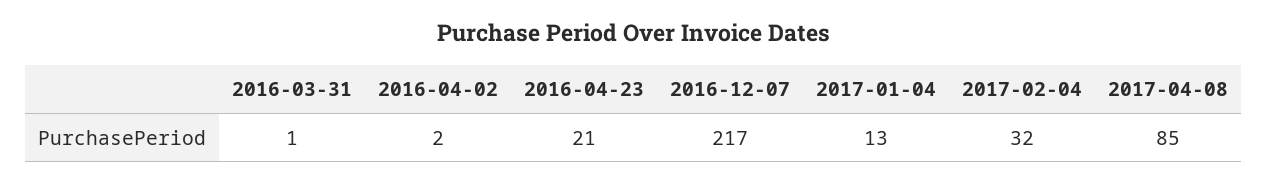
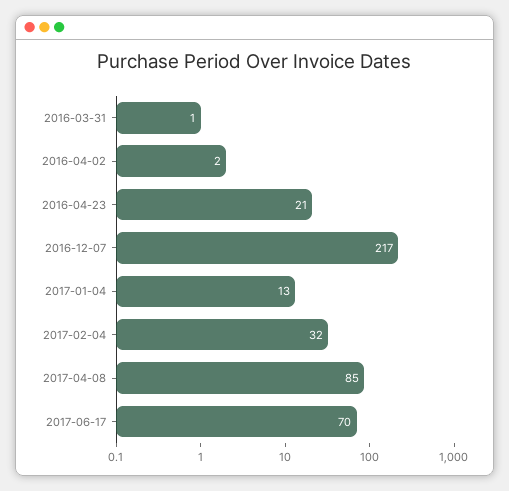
2017-06-17: none -> 70

